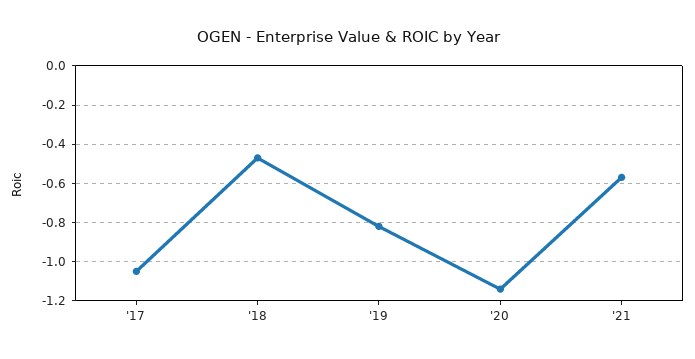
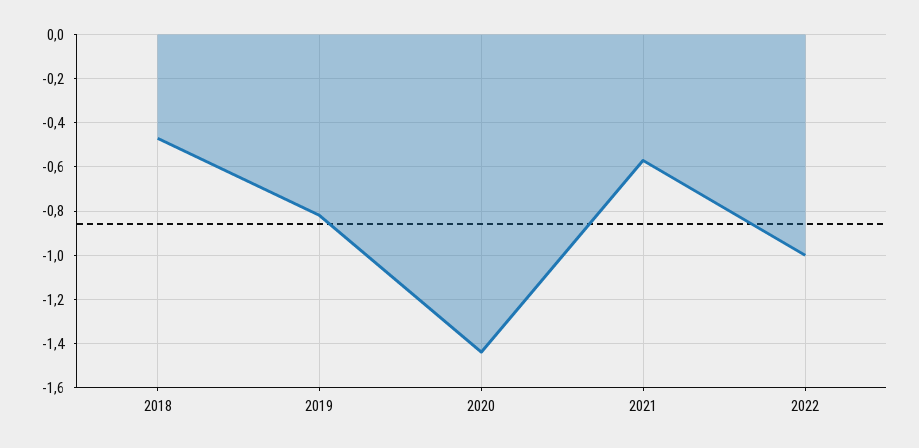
'17: -1.05 -> none
'20: -1.15 -> -1.45
2022: none -> -1

